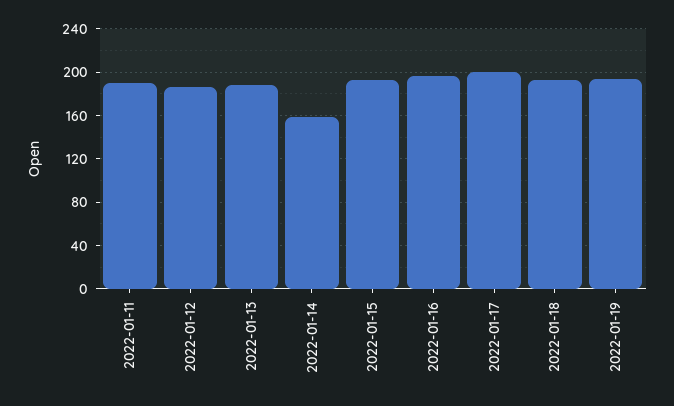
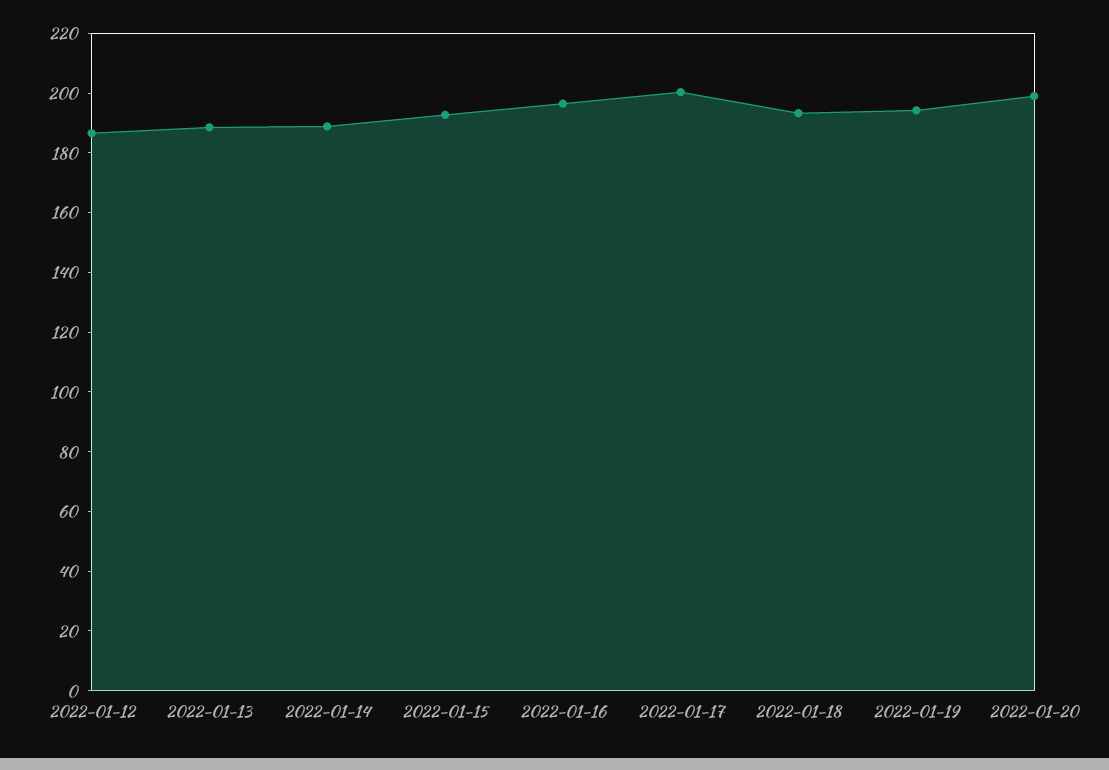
2022-01-11: 190 -> none
2022-01-14: 160 -> 190
2022-01-20: none -> 200

